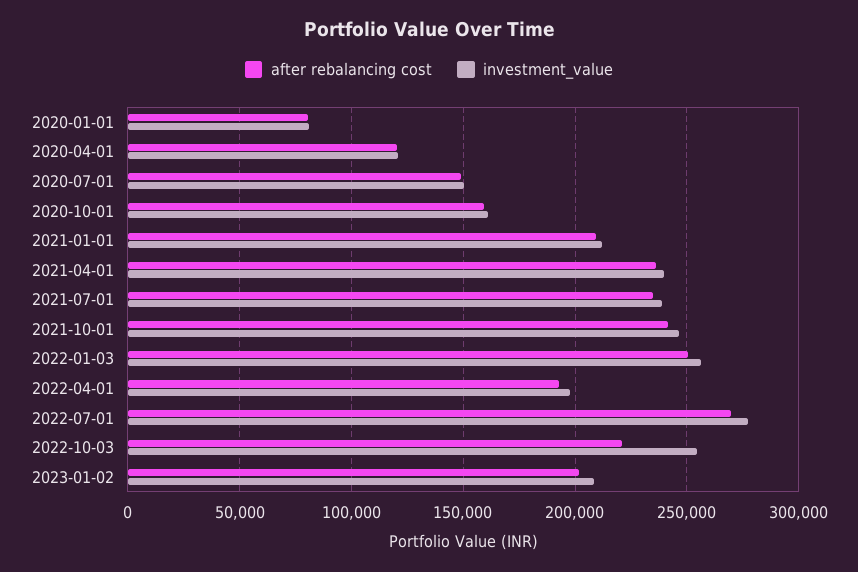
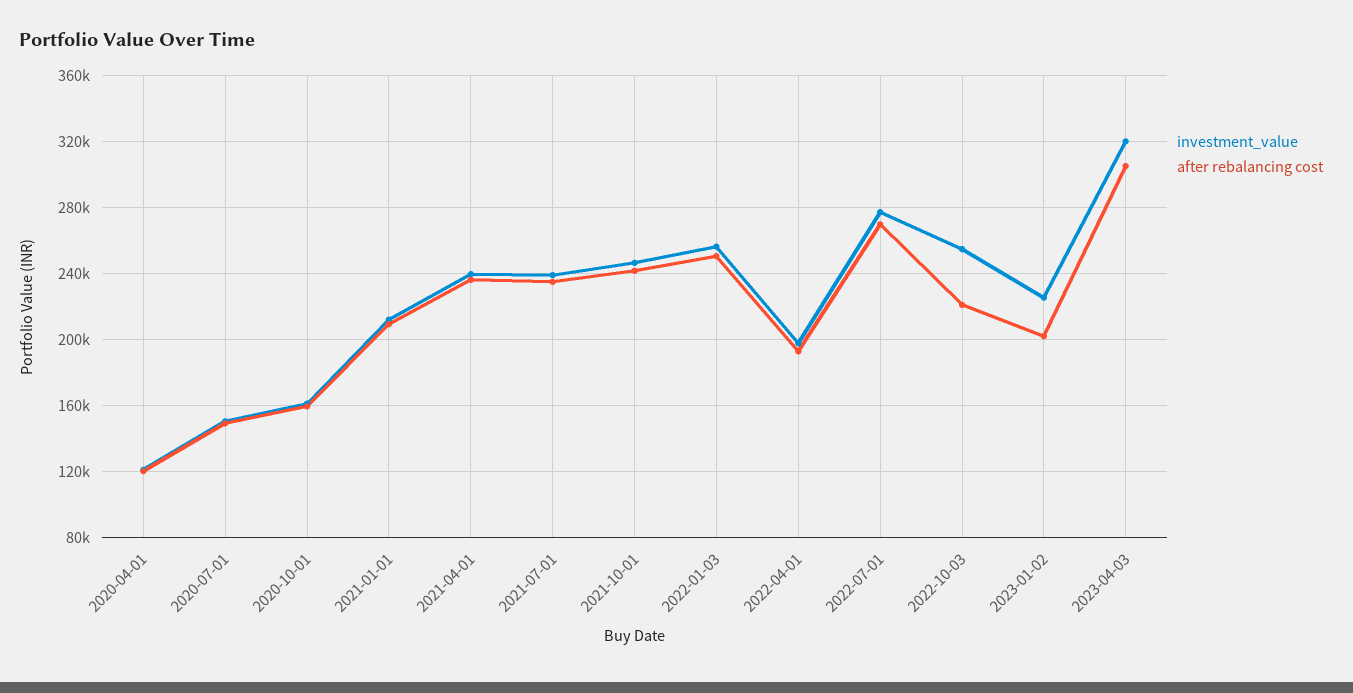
after rebalancing cost, 2020-01-01: 80000 -> none
investment_value, 2020-01-01: 80000 -> none
investment_value, 2023-01-02: 210000 -> 225000
investment_value, 2023-04-03: none -> 320000
after rebalancing cost, 2023-04-03: none -> 305000

